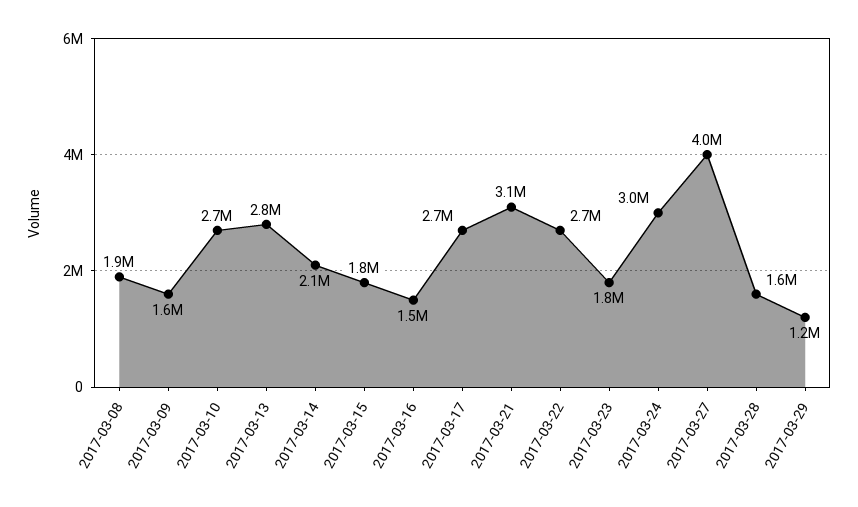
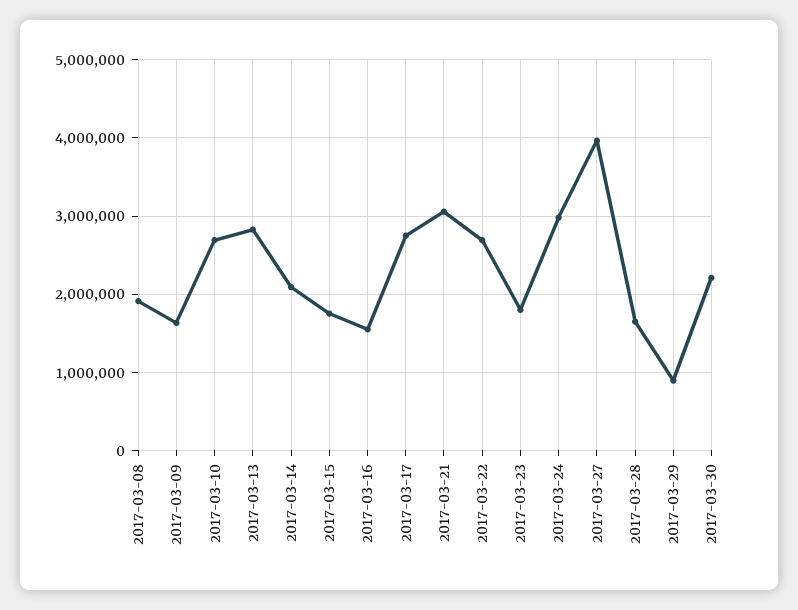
2017-03-29: 1200000 -> 900000
2017-03-30: none -> 2200000

